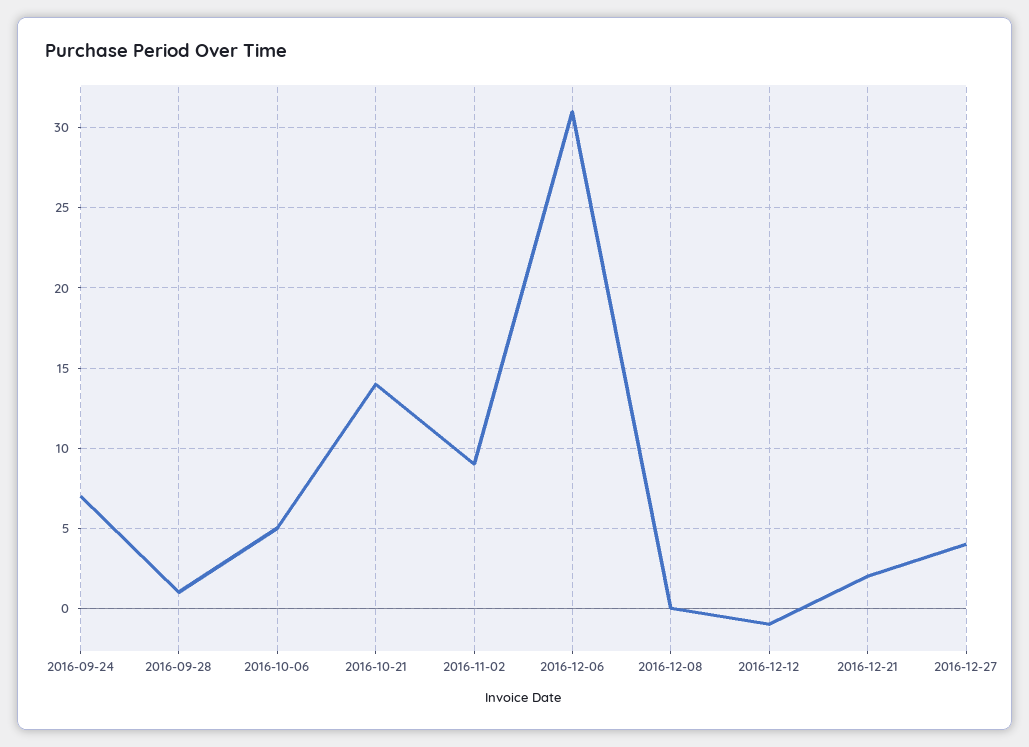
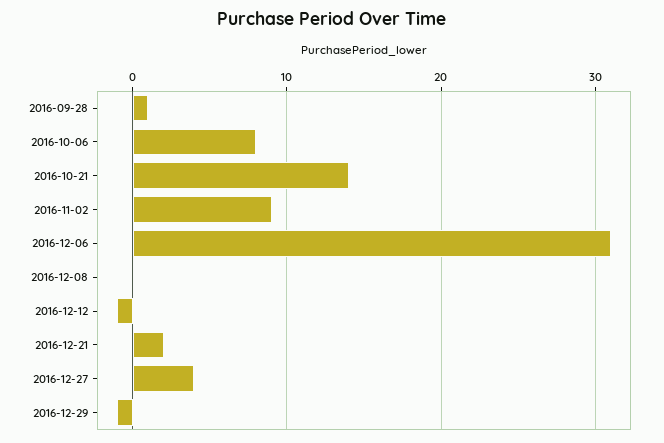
2016-09-24: 7 -> none
2016-10-06: 5 -> 8
2016-12-29: none -> -1

